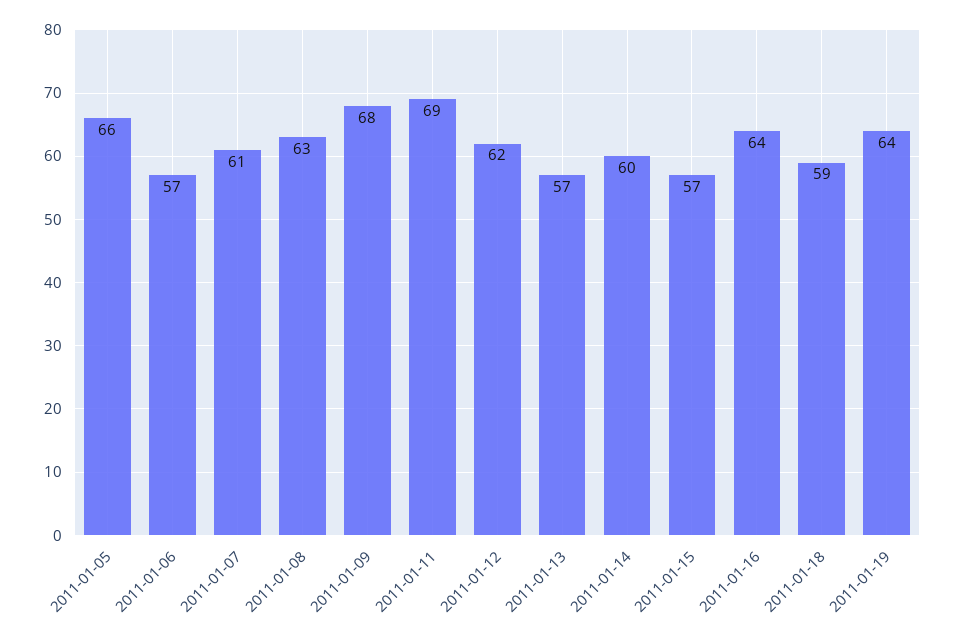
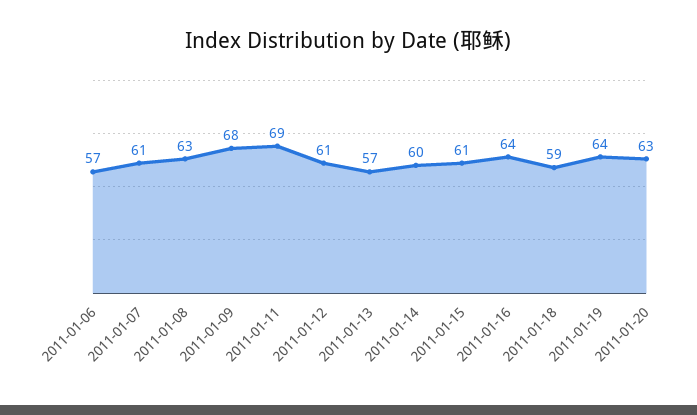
2011-01-05: 66 -> none
2011-01-12: 62 -> 61
2011-01-15: 57 -> 61
2011-01-20: none -> 63

